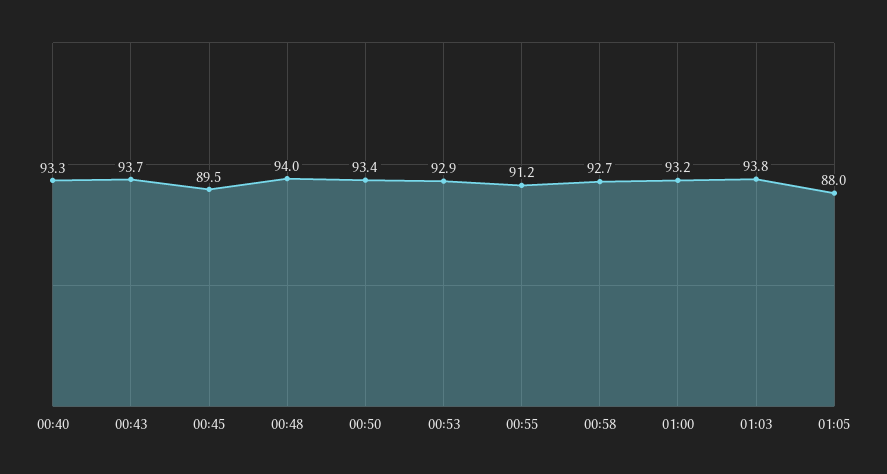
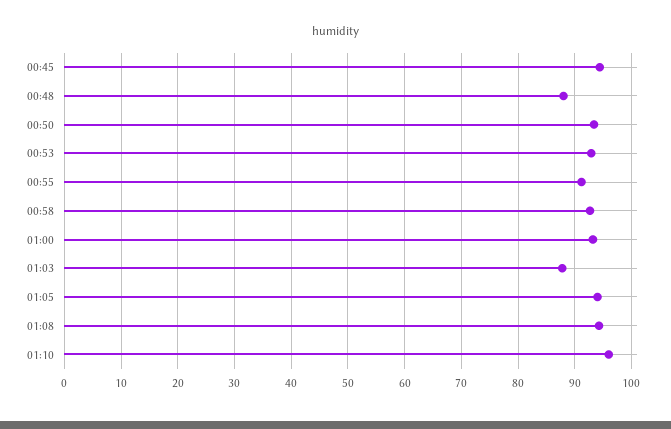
00:40: 93.3 -> none
00:43: 93.7 -> none
00:45: 89.5 -> 94
00:48: 94 -> 88
01:03: 93.8 -> 88
01:05: 88 -> 94
01:08: none -> 94
01:10: none -> 96

